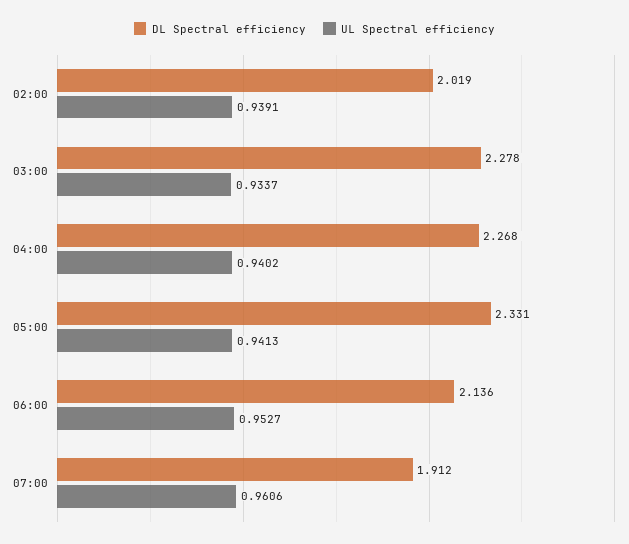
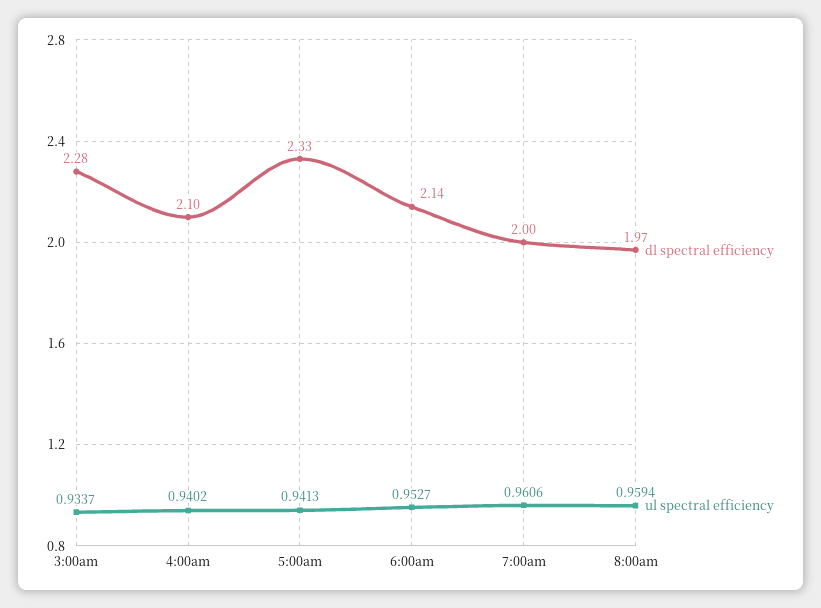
DL Spectral efficiency, 02:00: 2.019 -> none
UL Spectral efficiency, 02:00: 0.9391 -> none
DL Spectral efficiency, 04:00: 2.268 -> 2.1
DL Spectral efficiency, 07:00: 1.912 -> 2
DL Spectral efficiency, 8:00am: none -> 1.97
UL Spectral efficiency, 8:00am: none -> 0.9594

